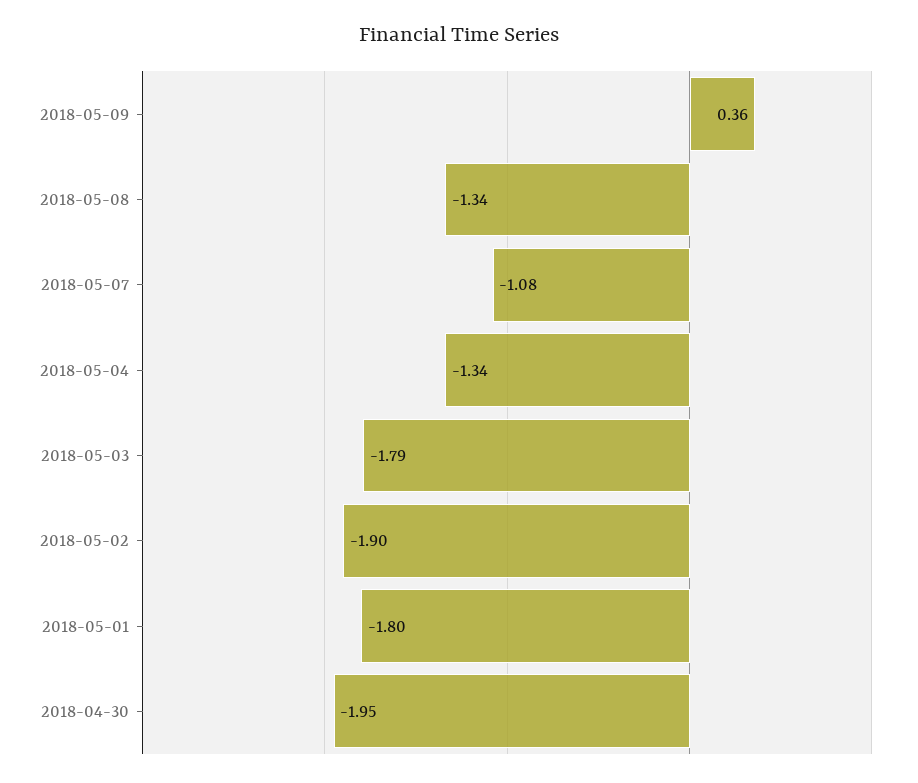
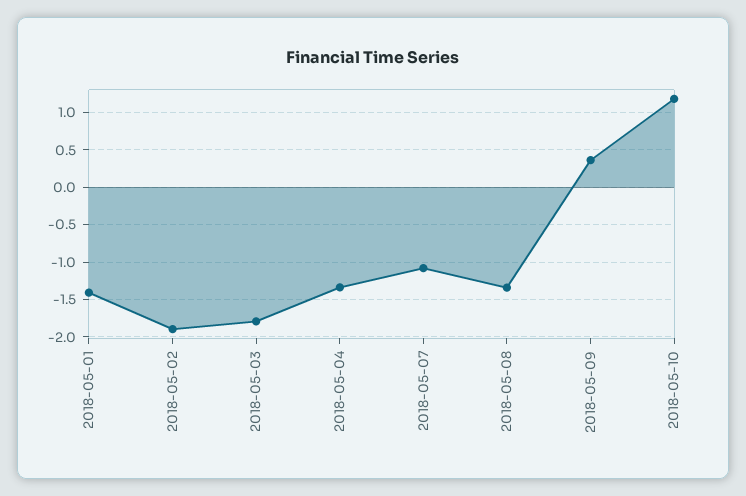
2018-05-01: -1.8 -> -1.4
2018-04-30: -1.95 -> none
2018-05-10: none -> 1.2

